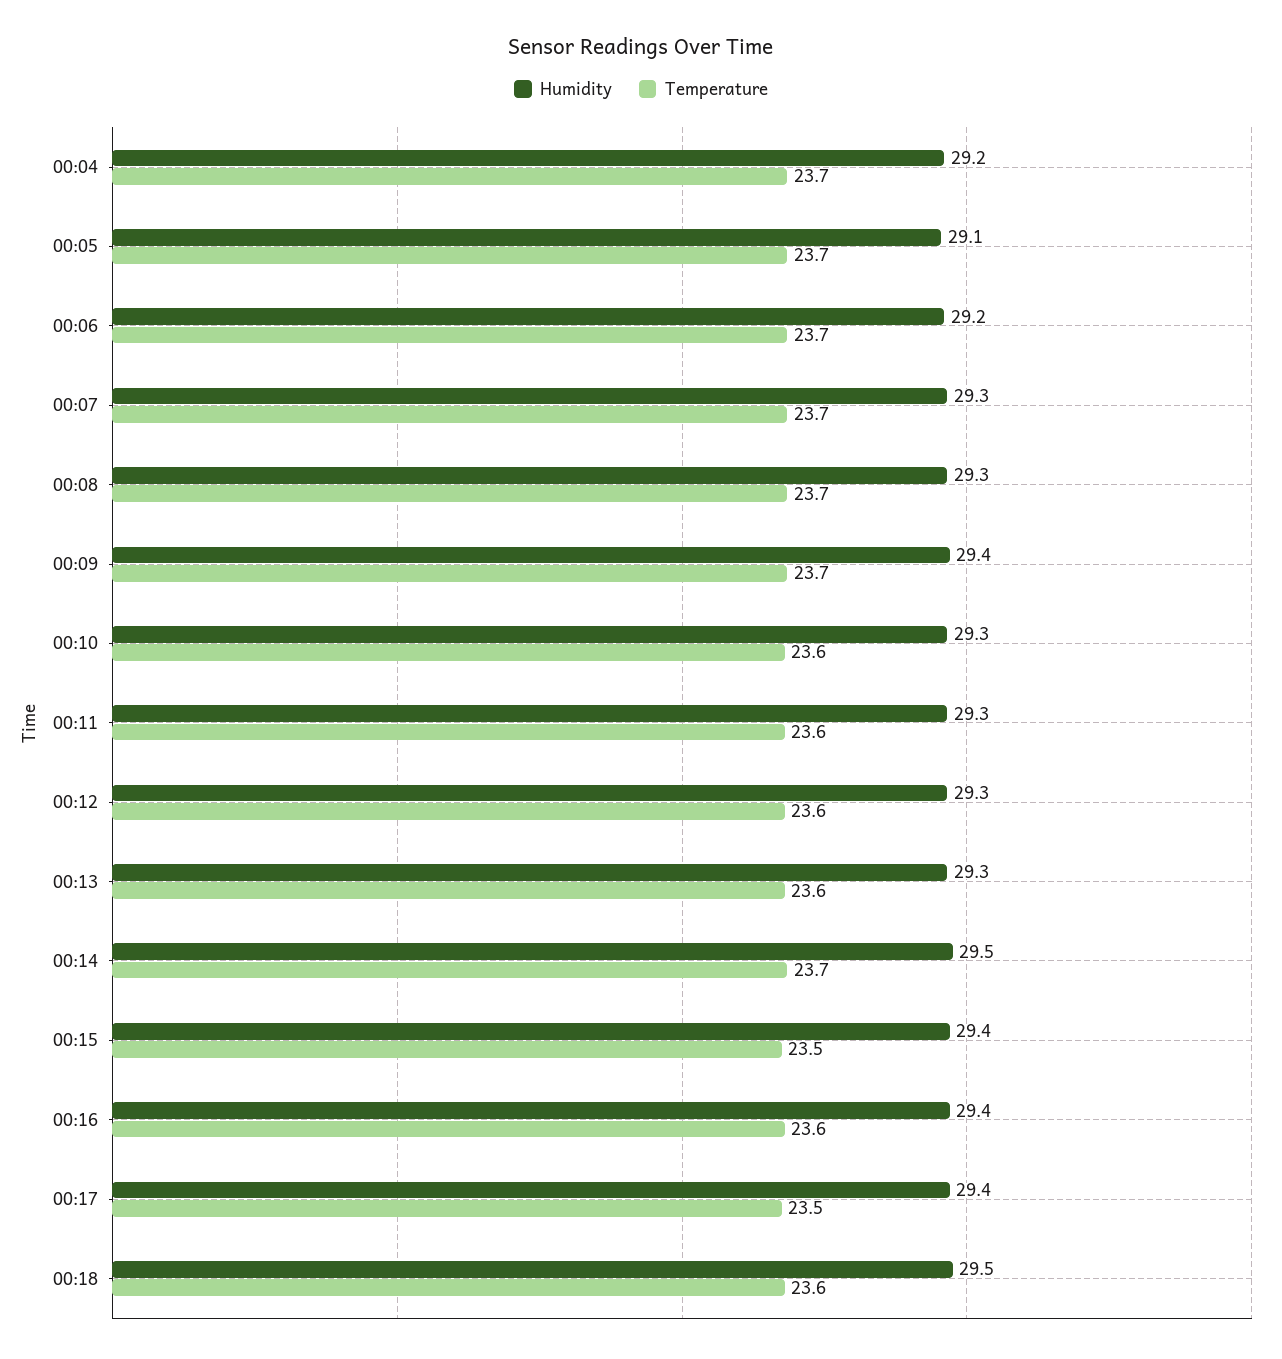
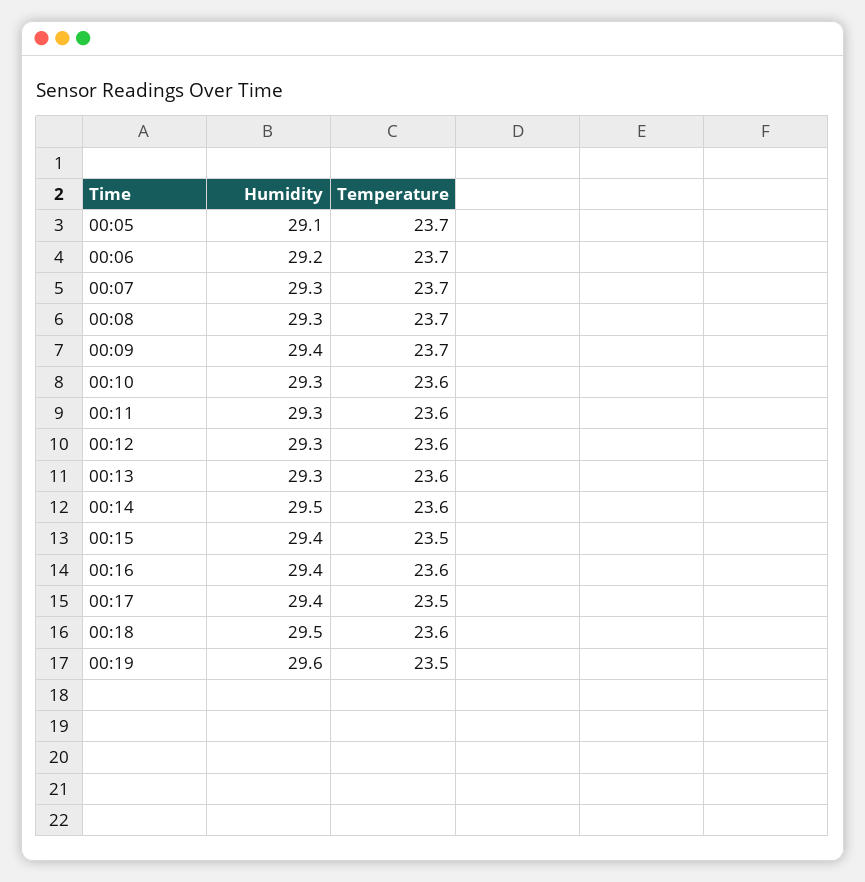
Humidity, 00:04: 29.2 -> none
Temperature, 00:04: 23.7 -> none
Temperature, 00:14: 23.7 -> 23.6
Humidity, 00:19: none -> 29.6
Temperature, 00:19: none -> 23.5

